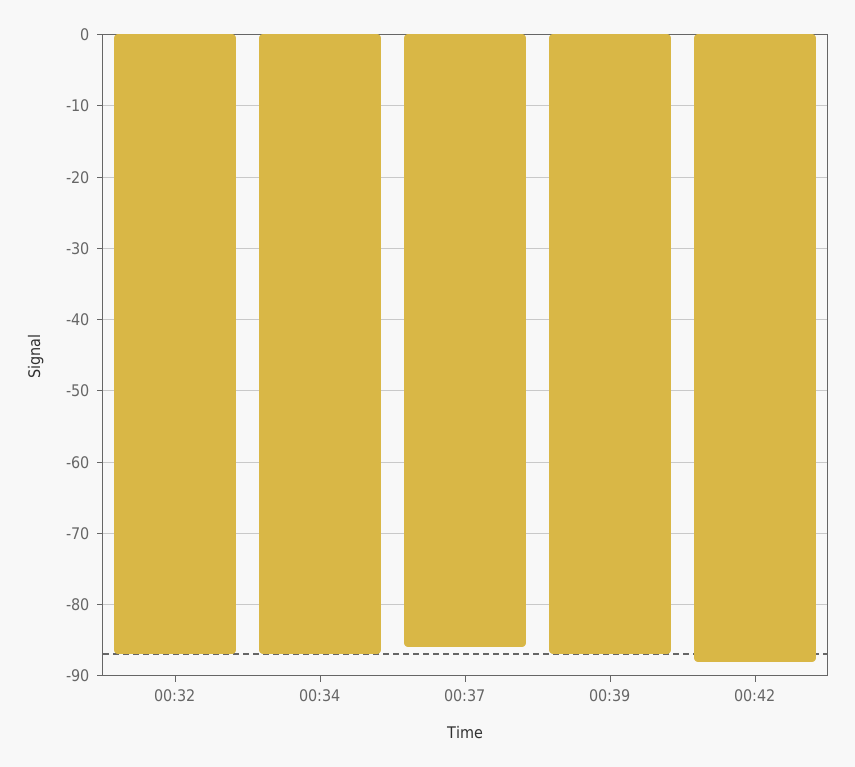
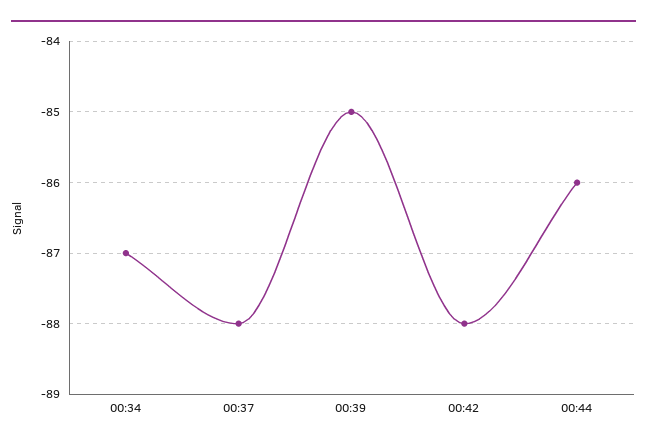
00:32: -87 -> none
00:37: -86 -> -88
00:39: -87 -> -85
00:44: none -> -86

